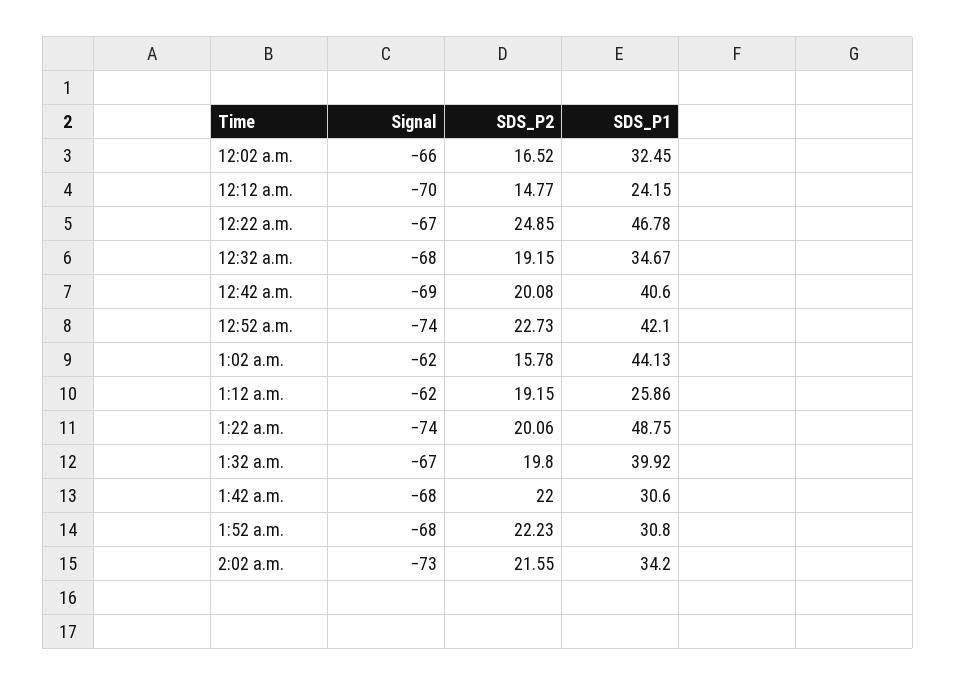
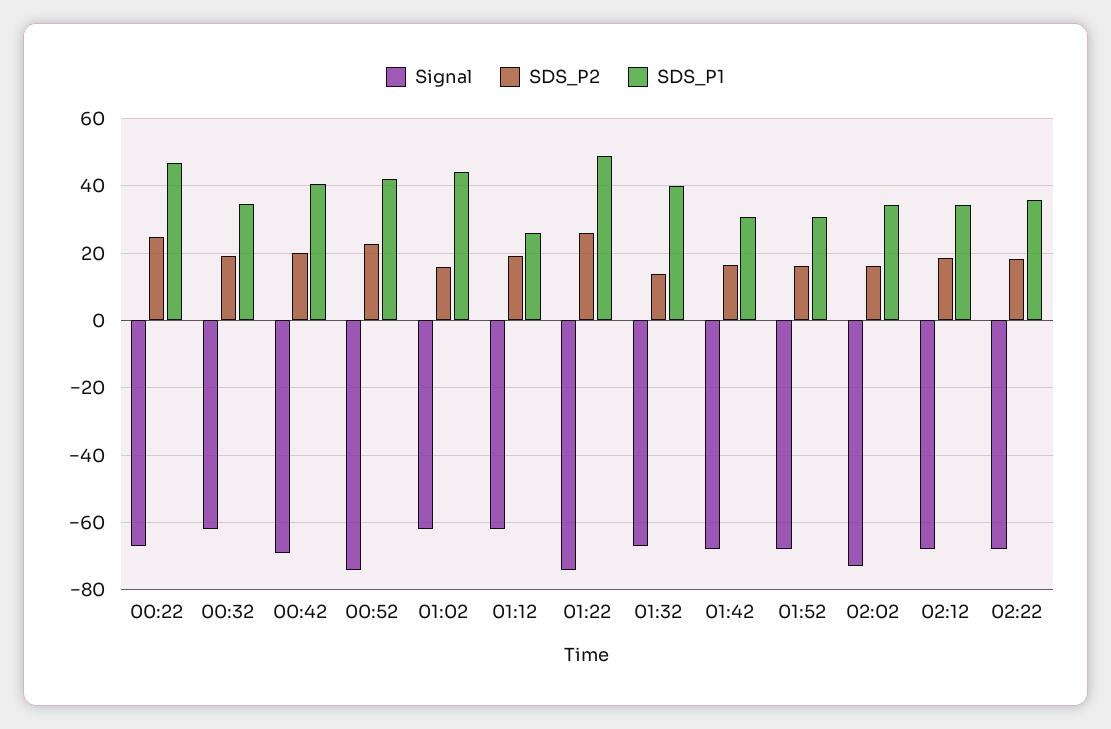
Signal, 12:02 a.m.: -66 -> none
SDS_P2, 12:02 a.m.: 16.52 -> none
SDS_P1, 12:02 a.m.: 32.45 -> none
Signal, 12:12 a.m.: -70 -> none
SDS_P2, 12:12 a.m.: 14.77 -> none
SDS_P1, 12:12 a.m.: 24.15 -> none
Signal, 12:32 a.m.: -68 -> -62
SDS_P2, 1:22 a.m.: 20.06 -> 26
SDS_P2, 1:32 a.m.: 19.8 -> 14
SDS_P2, 1:42 a.m.: 22 -> 16
SDS_P2, 1:52 a.m.: 22.23 -> 16
SDS_P2, 2:02 a.m.: 21.55 -> 16
Signal, 02:12: none -> -68
SDS_P2, 02:12: none -> 18
SDS_P1, 02:12: none -> 34
Signal, 02:22: none -> -68
SDS_P2, 02:22: none -> 18
SDS_P1, 02:22: none -> 36

